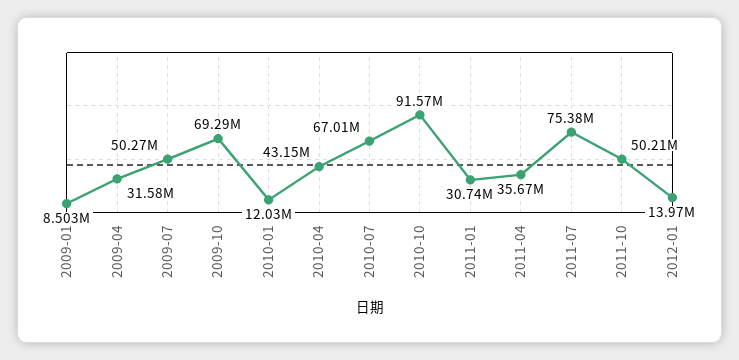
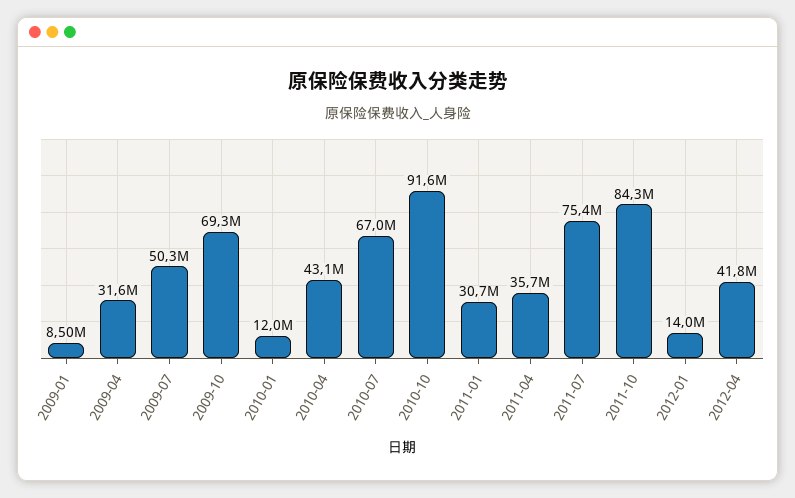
2011-10: 50210000 -> 84300000
2012-04: none -> 41800000

